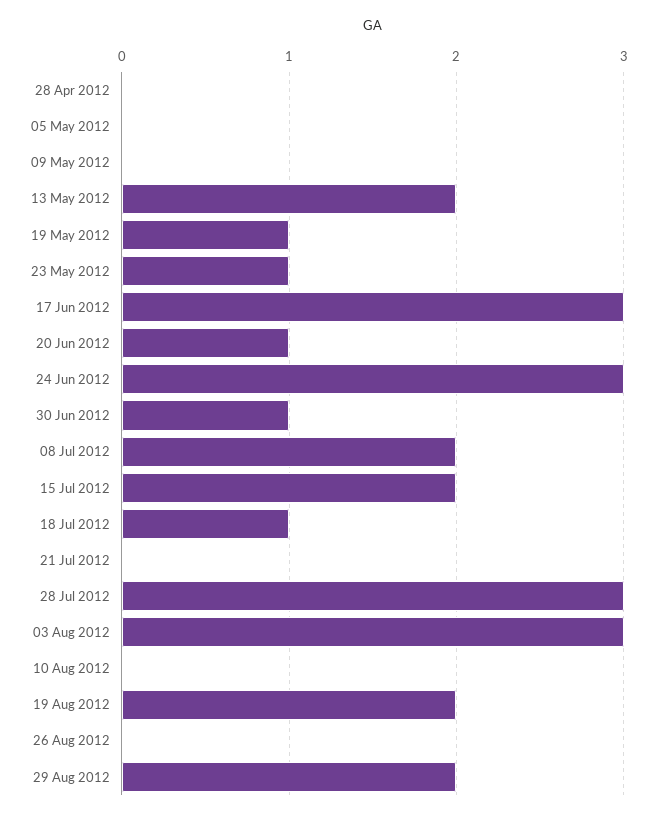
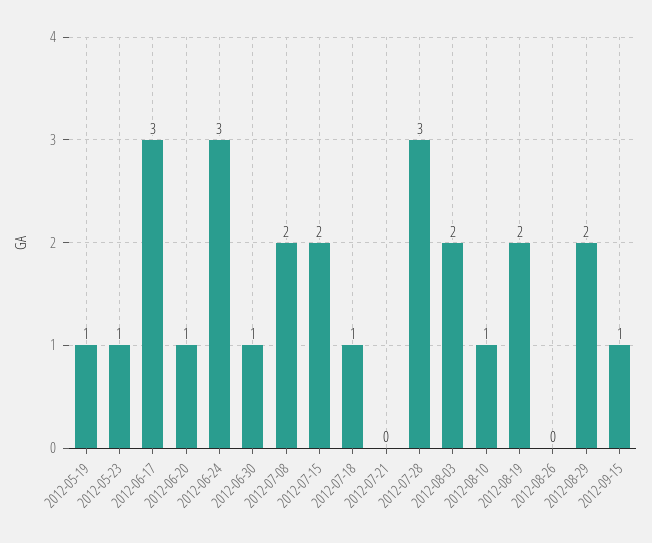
28 Apr 2012: 0 -> none
05 May 2012: 0 -> none
09 May 2012: 0 -> none
13 May 2012: 2 -> none
03 Aug 2012: 3 -> 2
10 Aug 2012: 0 -> 1
2012-09-15: none -> 1

